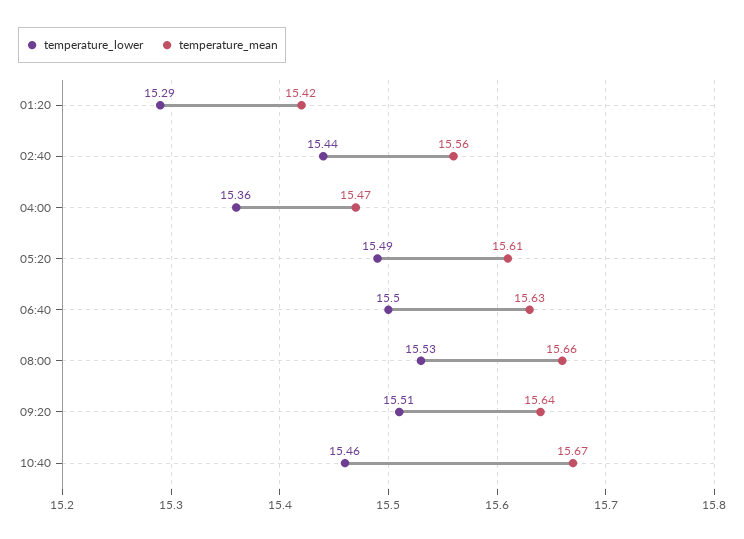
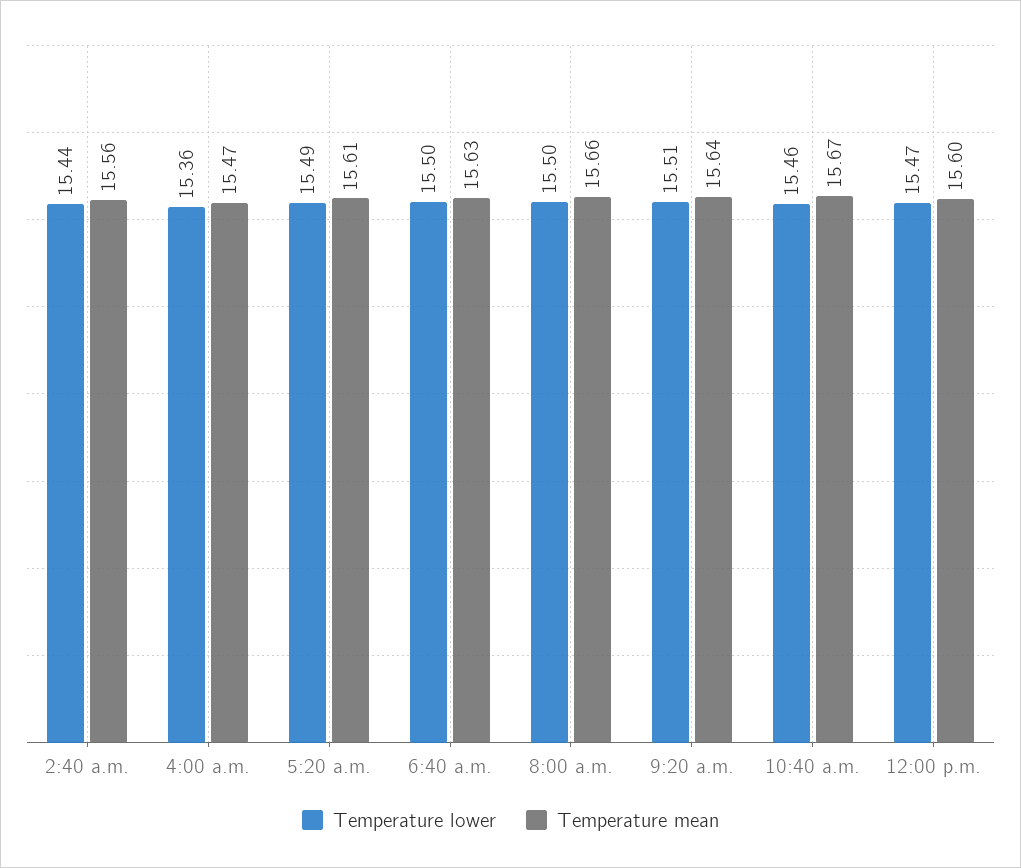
temperature_lower, 01:20: 15.29 -> none
temperature_mean, 01:20: 15.42 -> none
temperature_lower, 08:00: 15.53 -> 15.5
temperature_lower, 12:00 p.m.: none -> 15.47
temperature_mean, 12:00 p.m.: none -> 15.6

